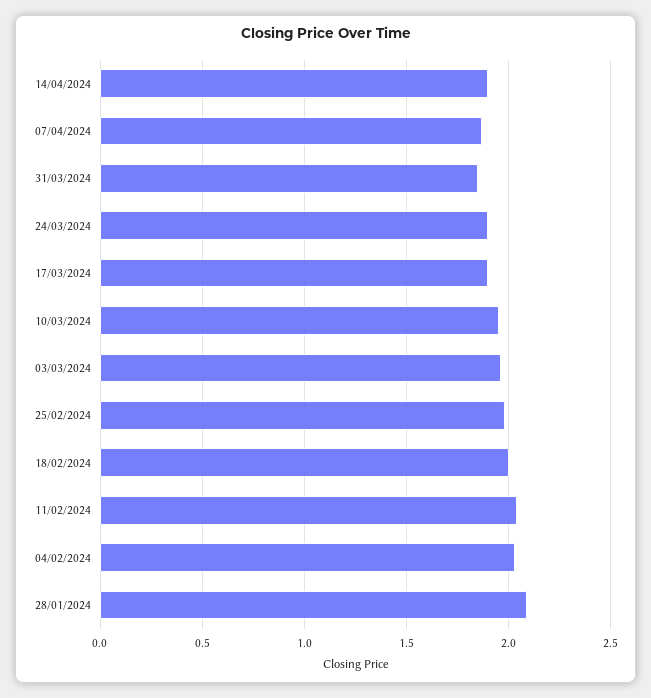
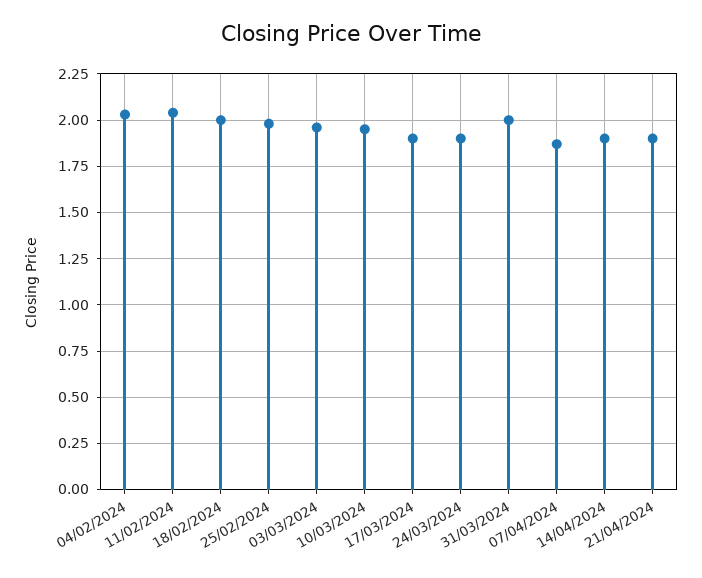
31/03/2024: 1.85 -> 2
28/01/2024: 2.1 -> none
21/04/2024: none -> 1.9

